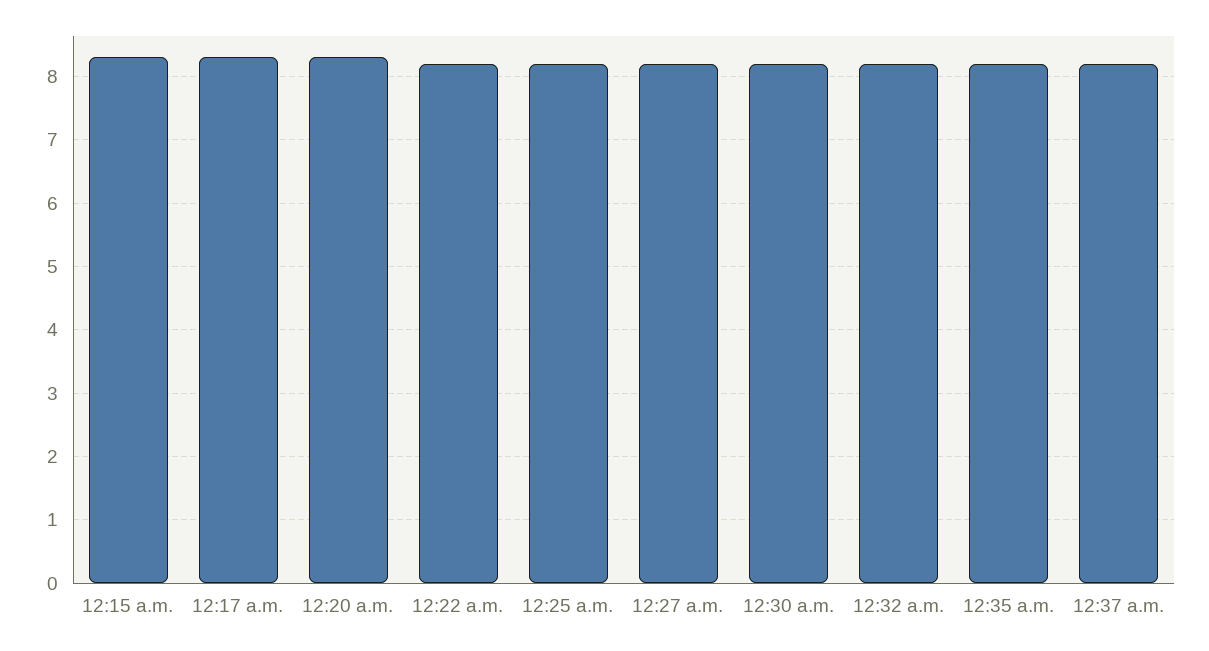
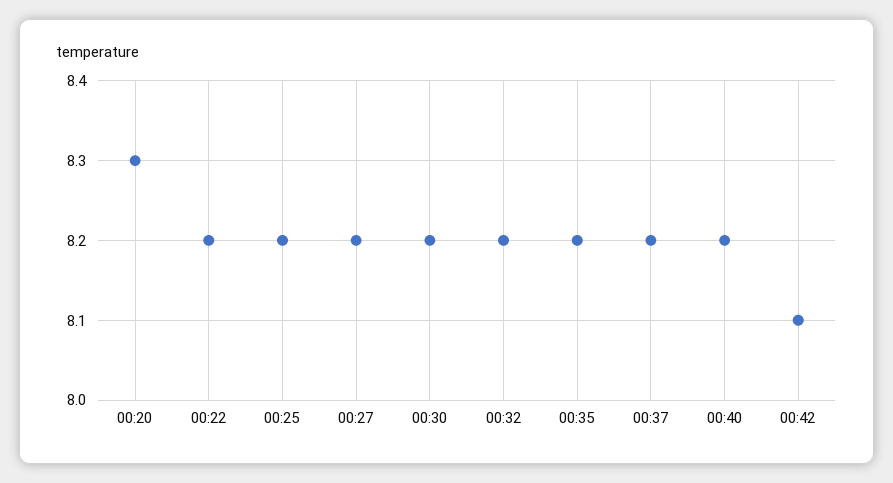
12:15 a.m.: 8.3 -> none
12:17 a.m.: 8.3 -> none
00:40: none -> 8.2
00:42: none -> 8.1

